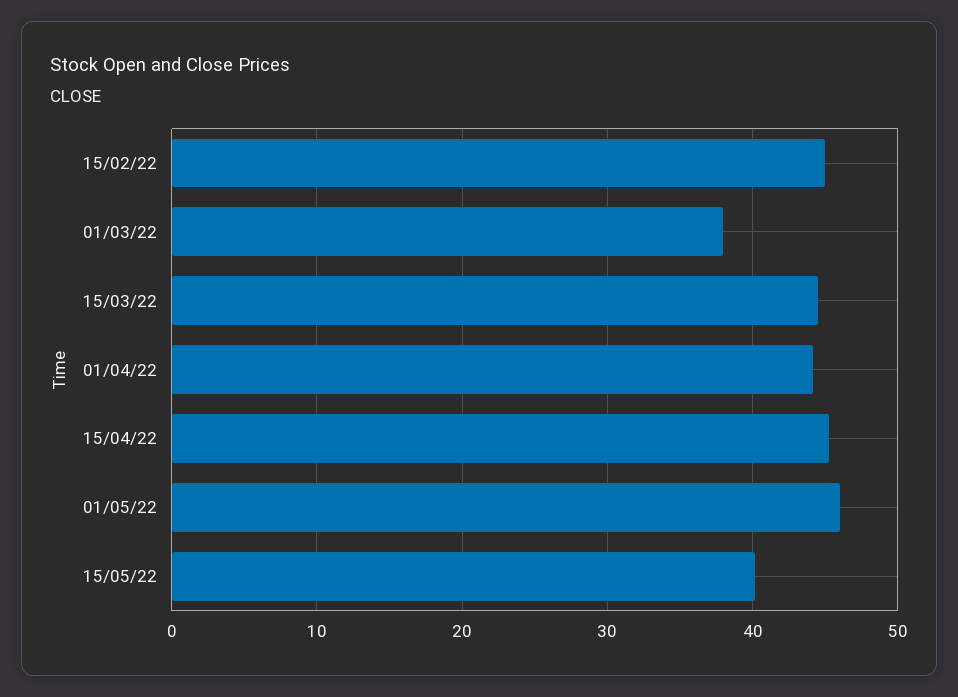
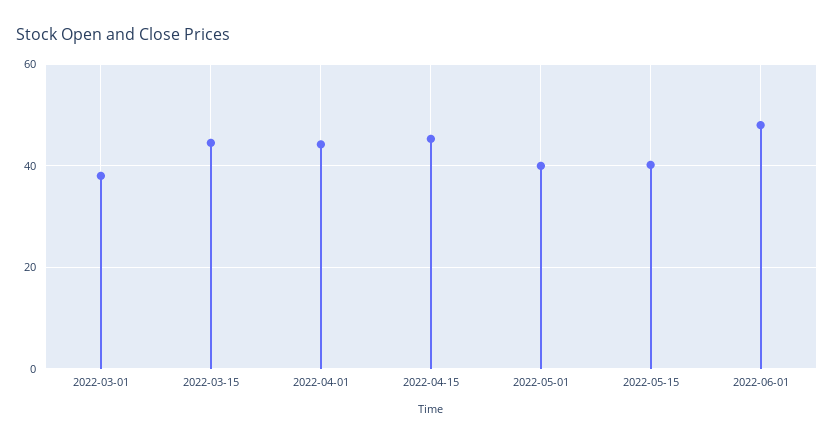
15/02/22: 45 -> none
01/05/22: 46 -> 40
2022-06-01: none -> 48

